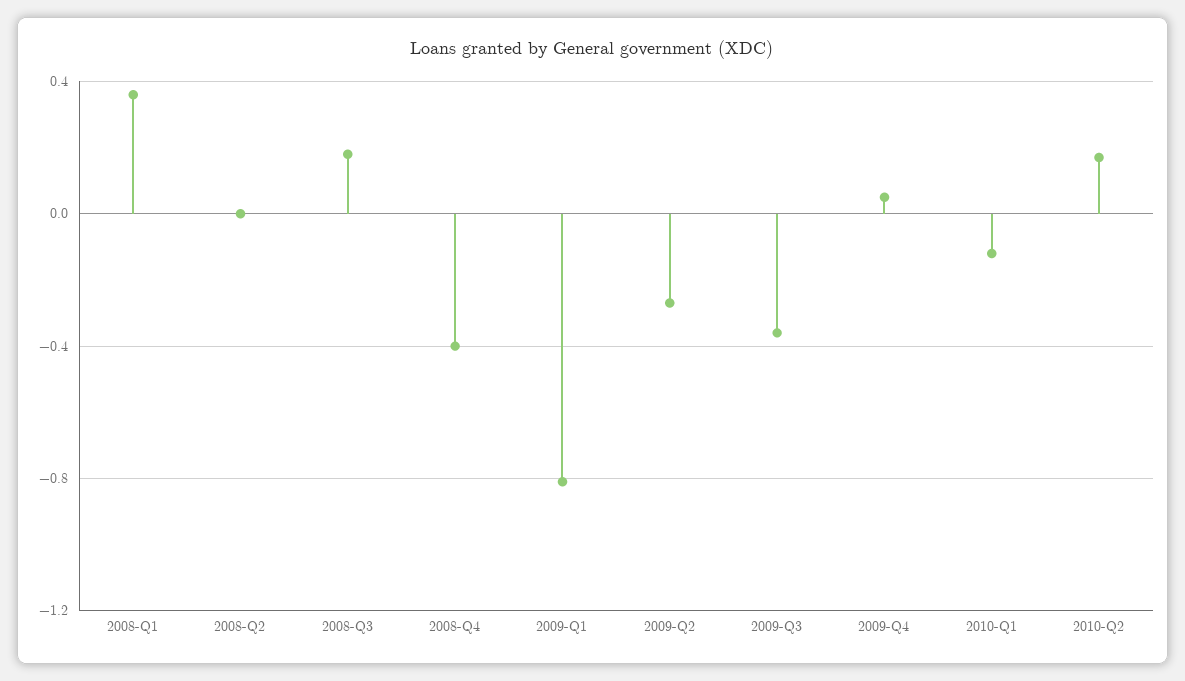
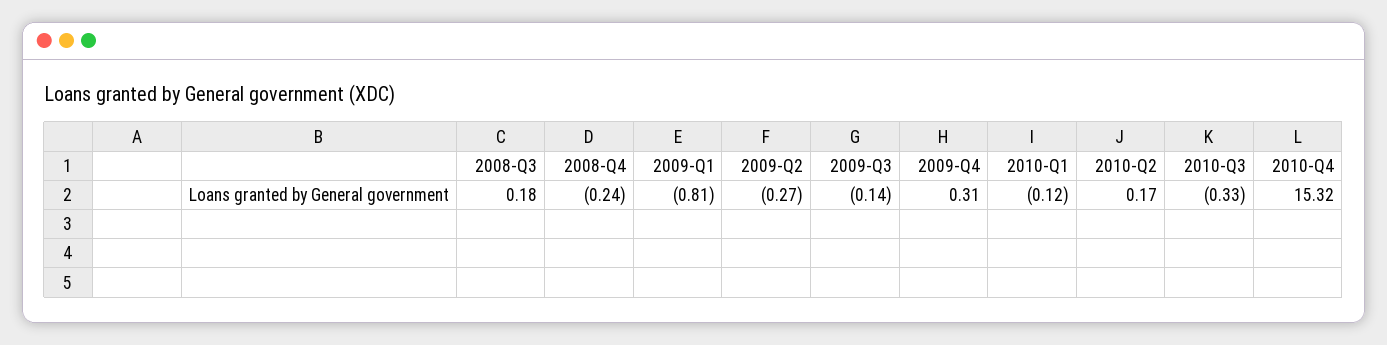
2008-Q1: 0.35 -> none
2008-Q2: 0 -> none
2008-Q4: -0.4 -> -0.24
2009-Q3: -0.35 -> -0.14
2009-Q4: 0.05 -> 0.31
2010-Q3: none -> -0.33
2010-Q4: none -> 15.32

